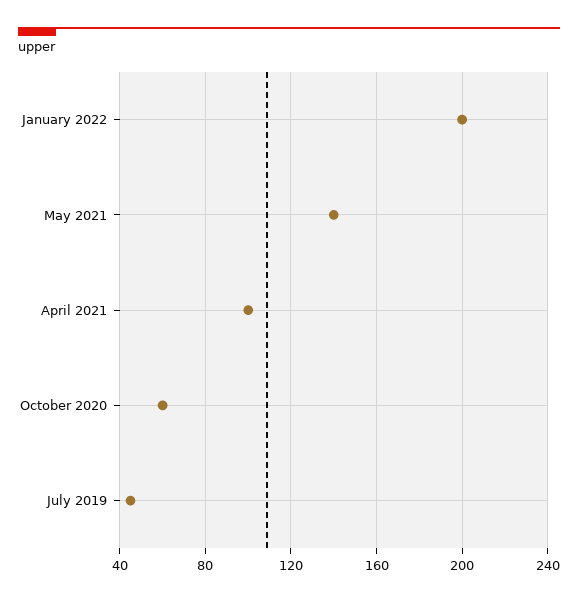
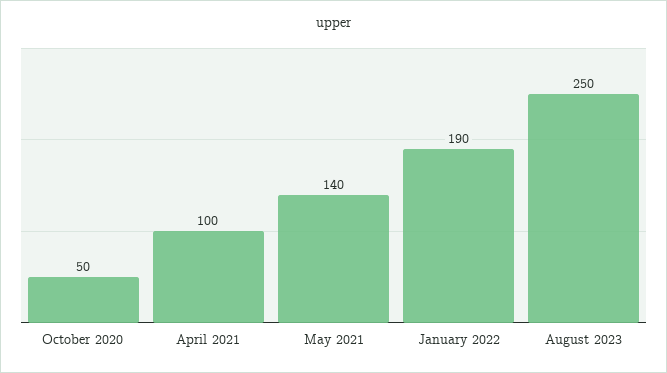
January 2022: 200 -> 190
October 2020: 60 -> 50
July 2019: 45 -> none
August 2023: none -> 250

